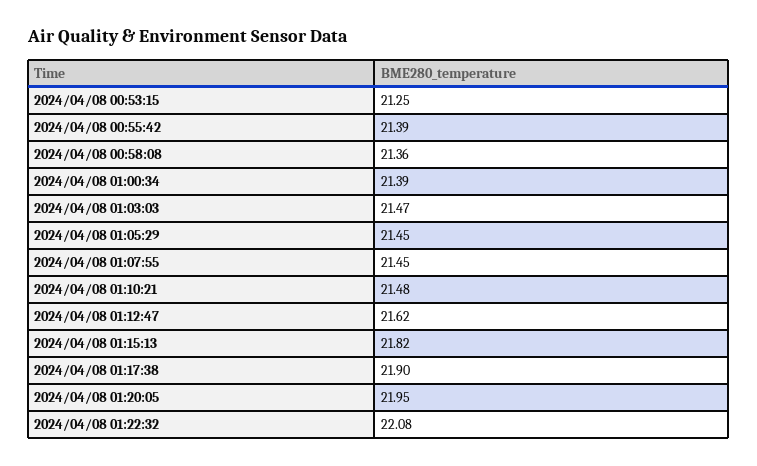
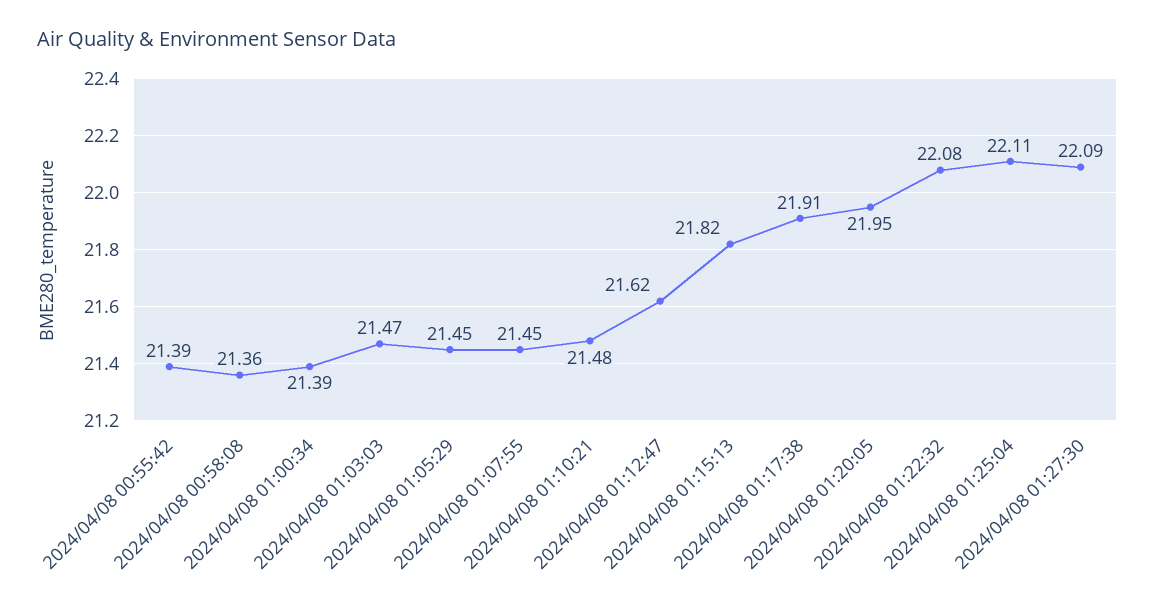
2024/04/08 00:53:15: 21.25 -> none
2024/04/08 01:17:38: 21.9 -> 21.91
2024/04/08 01:25:04: none -> 22.11
2024/04/08 01:27:30: none -> 22.09

